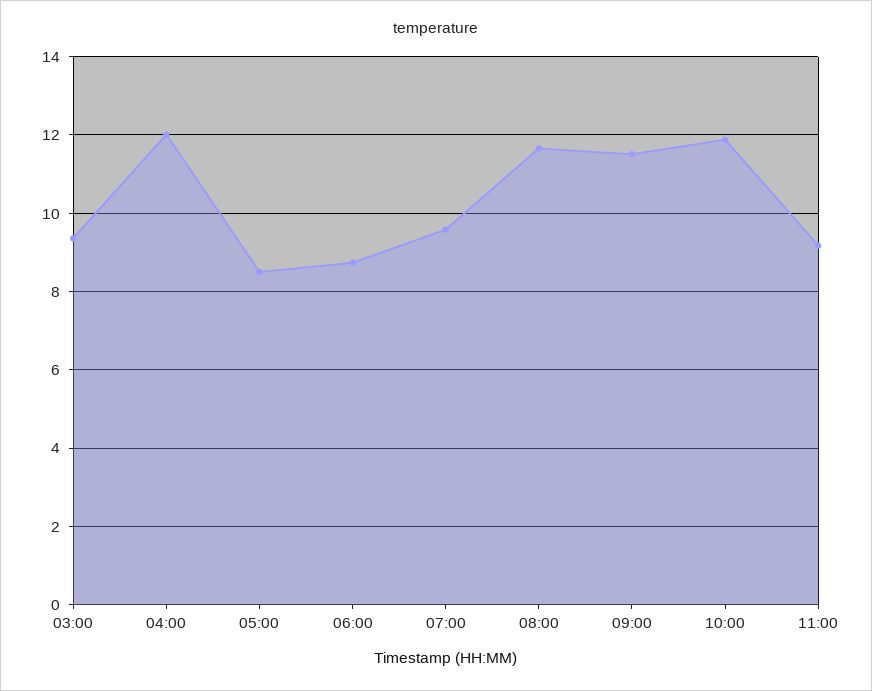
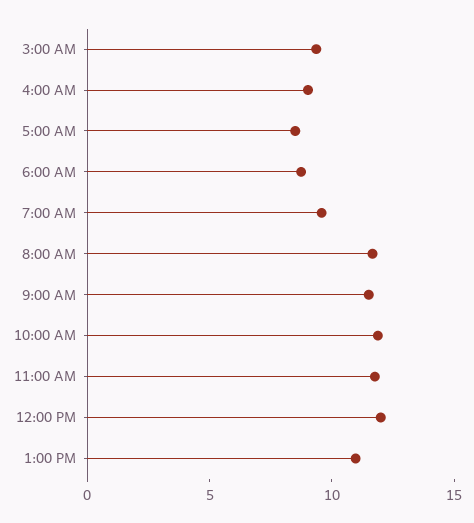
04:00: 12 -> 9
11:00: 9.2 -> 12
12:00 PM: none -> 12
1:00 PM: none -> 11

